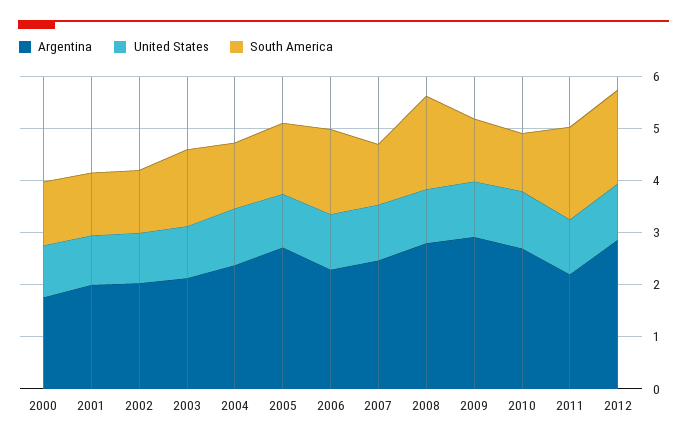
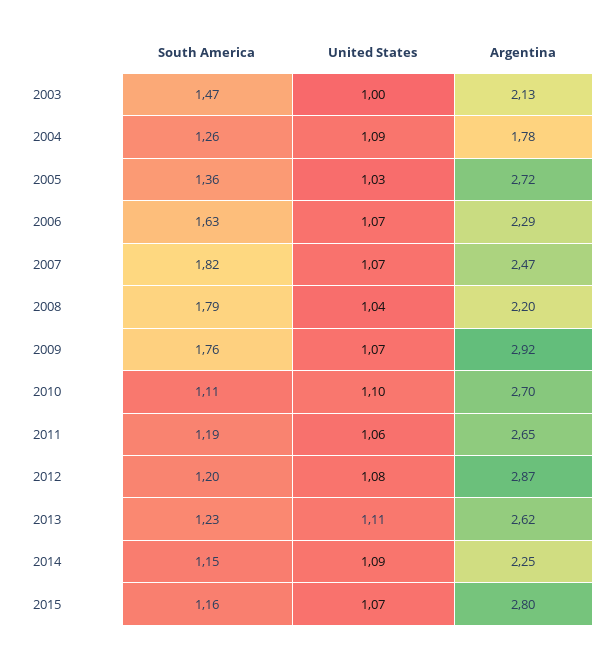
Argentina, 2000: 1.8 -> none
United States, 2000: 1 -> none
South America, 2000: 1.2 -> none
Argentina, 2001: 2 -> none
United States, 2001: 1 -> none
South America, 2001: 1.2 -> none
Argentina, 2002: 2 -> none
United States, 2002: 1 -> none
South America, 2002: 1.2 -> none
Argentina, 2004: 2.4 -> 1.78
South America, 2007: 1.2 -> 1.82
Argentina, 2008: 2.8 -> 2.2
South America, 2009: 1.2 -> 1.76
Argentina, 2011: 2.2 -> 2.65
South America, 2011: 1.8 -> 1.19
South America, 2012: 1.8 -> 1.2
South America, 2013: none -> 1.23
United States, 2013: none -> 1.11
Argentina, 2013: none -> 2.62
South America, 2014: none -> 1.15
United States, 2014: none -> 1.09
Argentina, 2014: none -> 2.25
South America, 2015: none -> 1.16
United States, 2015: none -> 1.07
Argentina, 2015: none -> 2.8

